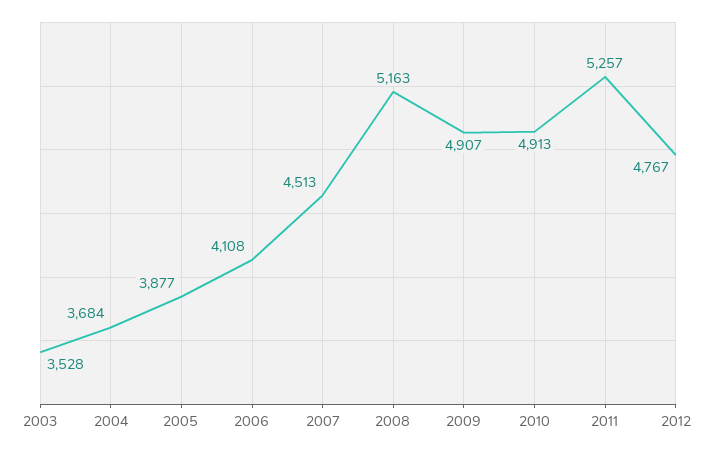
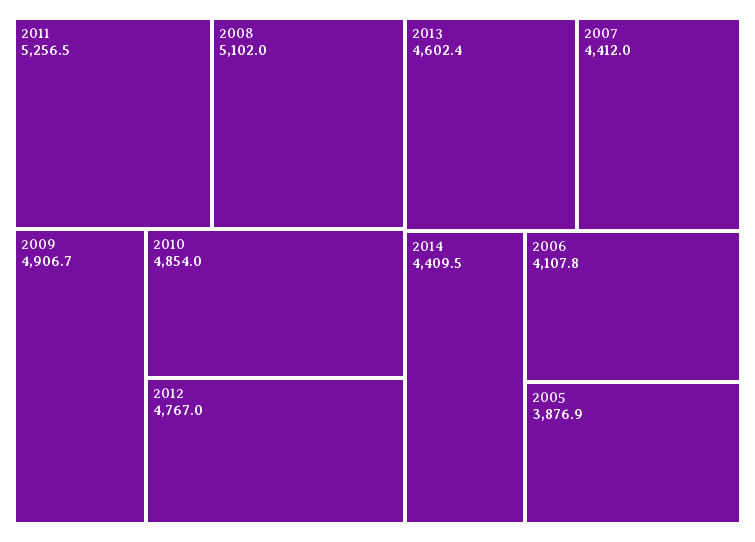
2003: 3528 -> none
2004: 3684 -> none
2007: 4513 -> 4412
2008: 5163 -> 5102
2010: 4913 -> 4854
2013: none -> 4602.4
2014: none -> 4409.5

